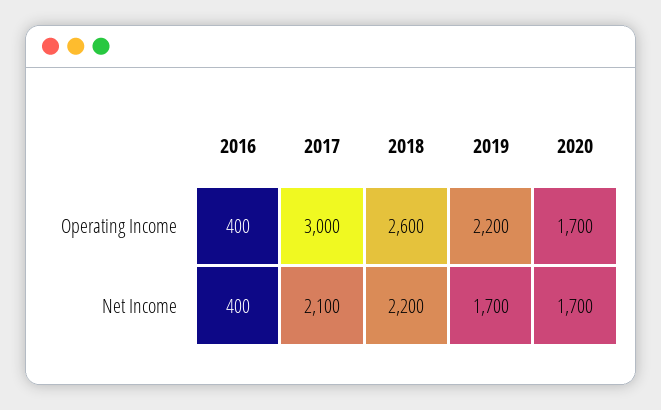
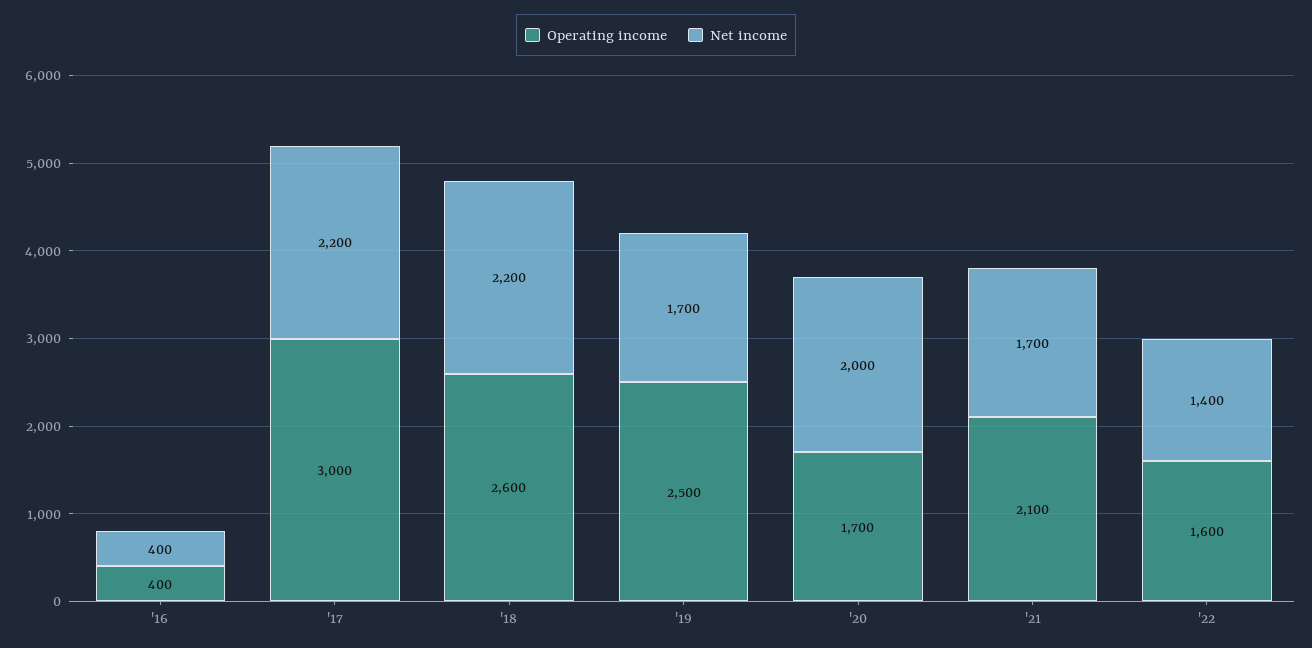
Operating Income, 2019: 2200 -> 2500
Net Income, 2017: 2100 -> 2200
Net Income, 2020: 1700 -> 2000
Operating Income, '21: none -> 2100
Net Income, '21: none -> 1700
Operating Income, '22: none -> 1600
Net Income, '22: none -> 1400

